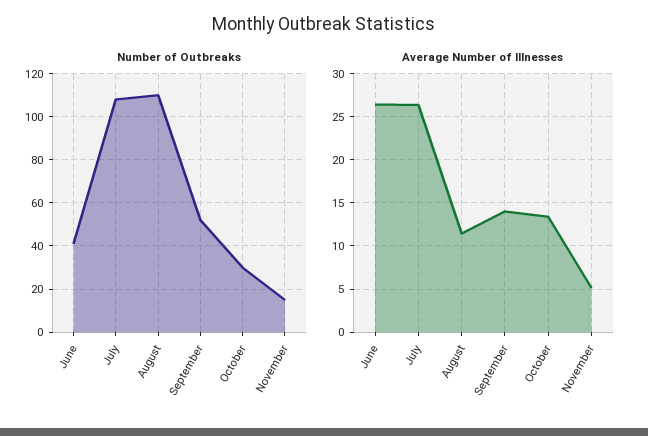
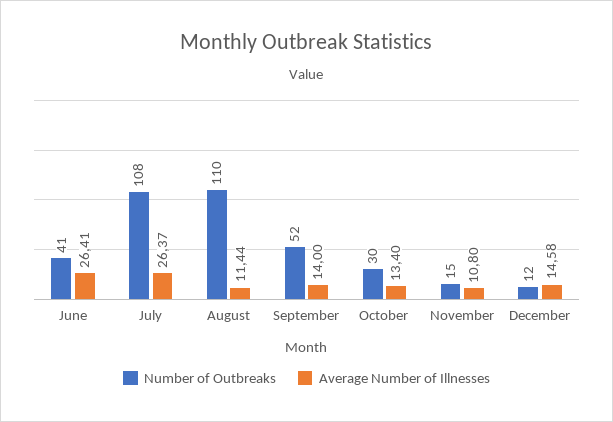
Average Number of Illnesses, November: 5 -> 10.8
Number of Outbreaks, December: none -> 12
Average Number of Illnesses, December: none -> 14.58

